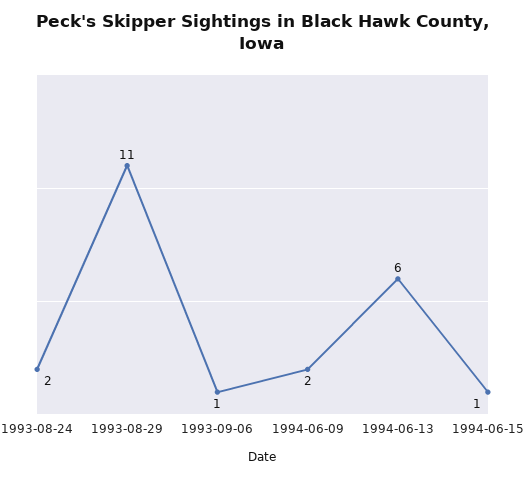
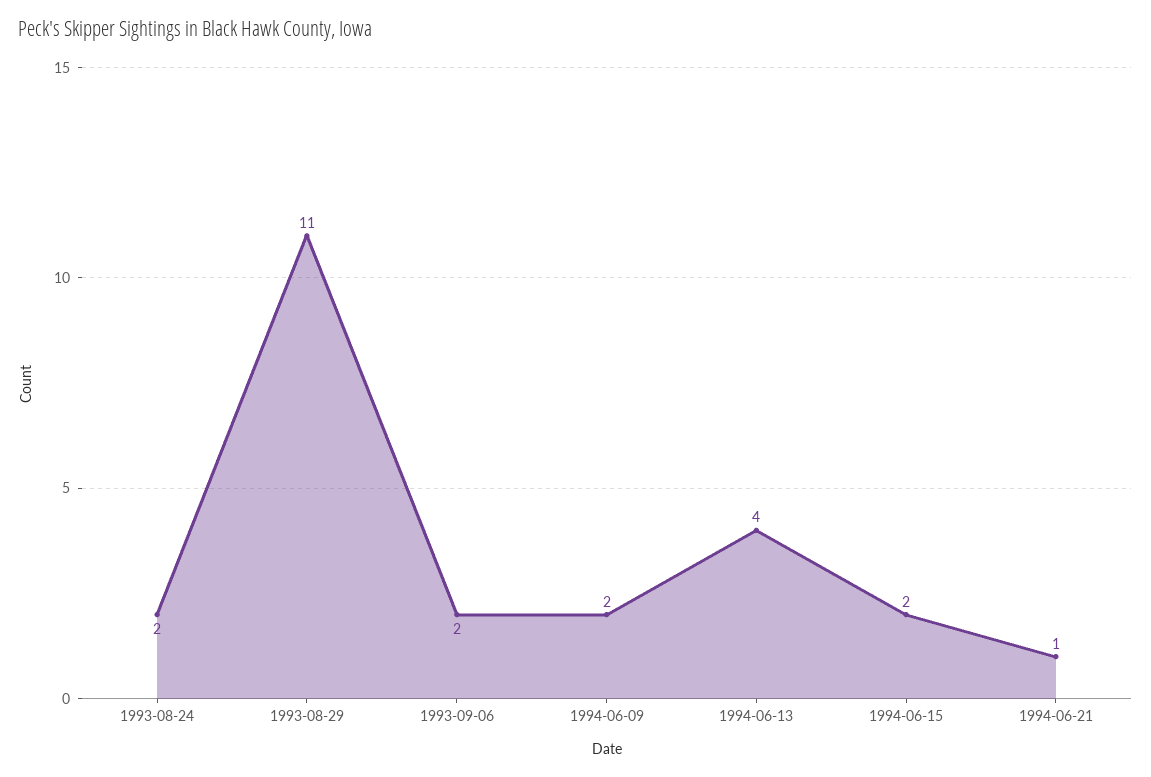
1993-09-06: 1 -> 2
1994-06-13: 6 -> 4
1994-06-15: 1 -> 2
1994-06-21: none -> 1

